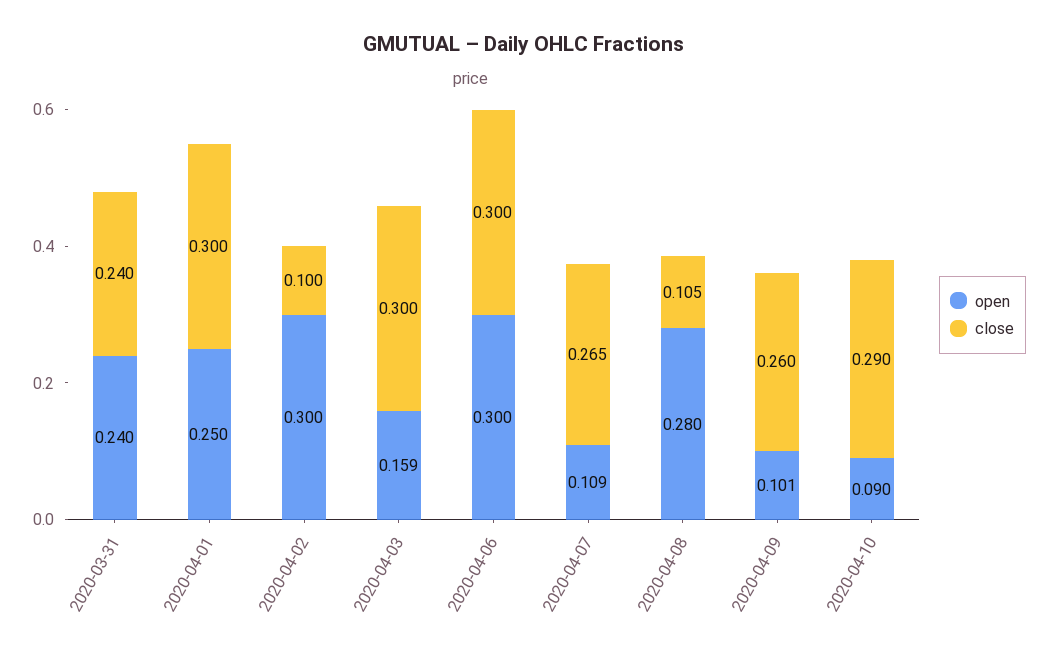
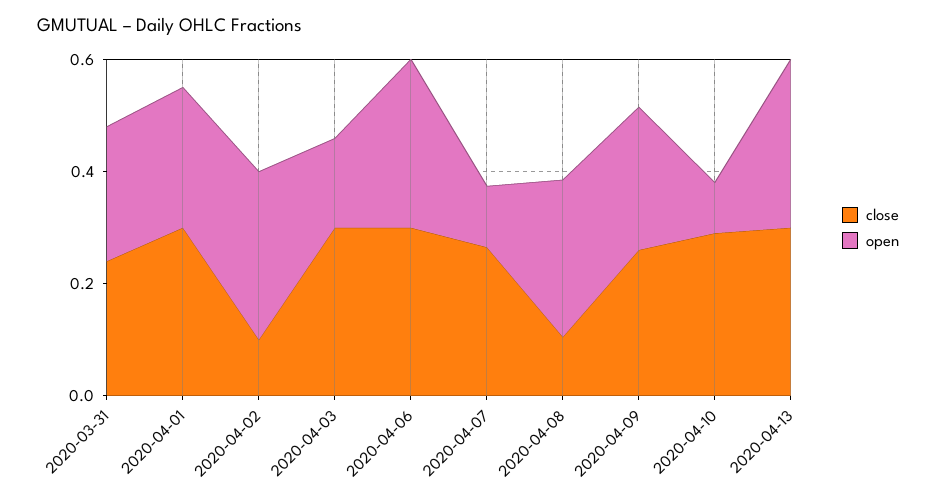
open, 2020-04-09: 0.101 -> 0.25
close, 2020-04-13: none -> 0.3
open, 2020-04-13: none -> 0.3

